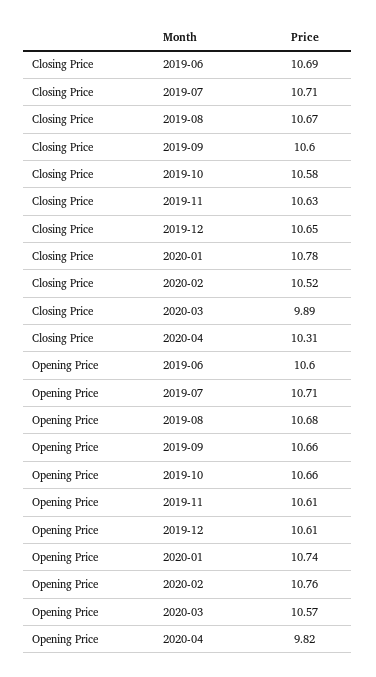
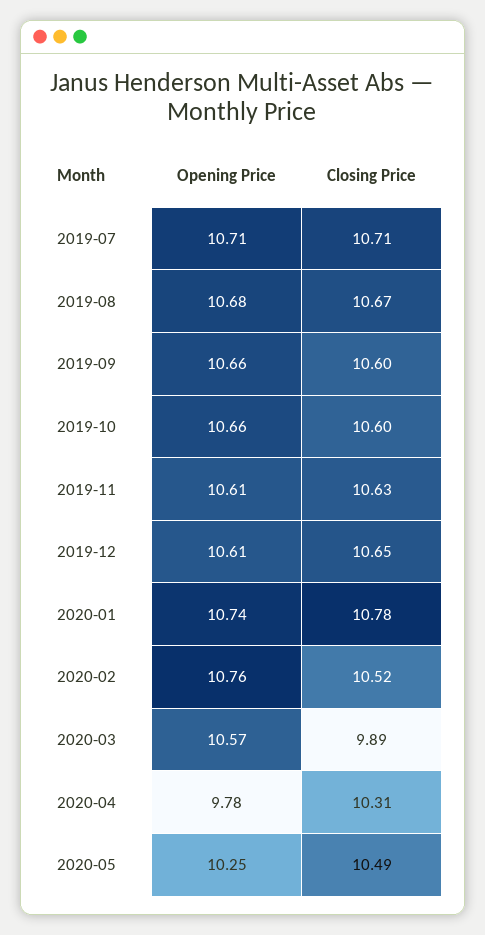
Closing Price, 2019-06: 10.69 -> none
Closing Price, 2019-10: 10.58 -> 10.6
Opening Price, 2019-06: 10.6 -> none
Opening Price, 2020-04: 9.82 -> 9.78
Opening Price, 2020-05: none -> 10.25
Closing Price, 2020-05: none -> 10.49

